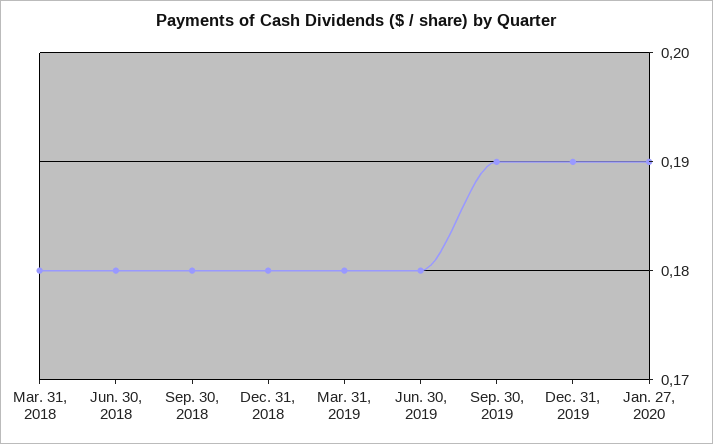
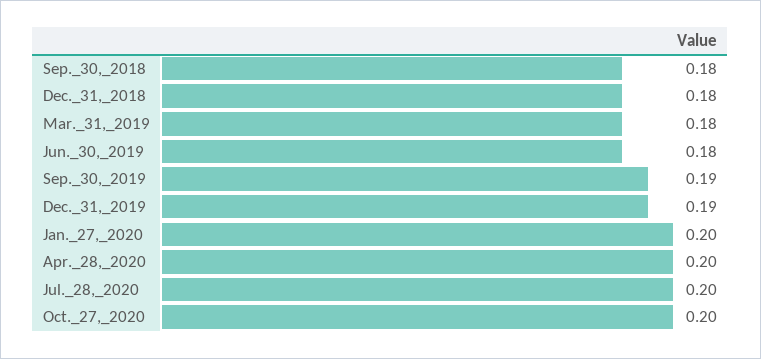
Mar. 31, 2018: 0.18 -> none
Jun. 30, 2018: 0.18 -> none
Jan. 27, 2020: 0.19 -> 0.2
Apr._28,_2020: none -> 0.2
Jul._28,_2020: none -> 0.2
Oct._27,_2020: none -> 0.2

